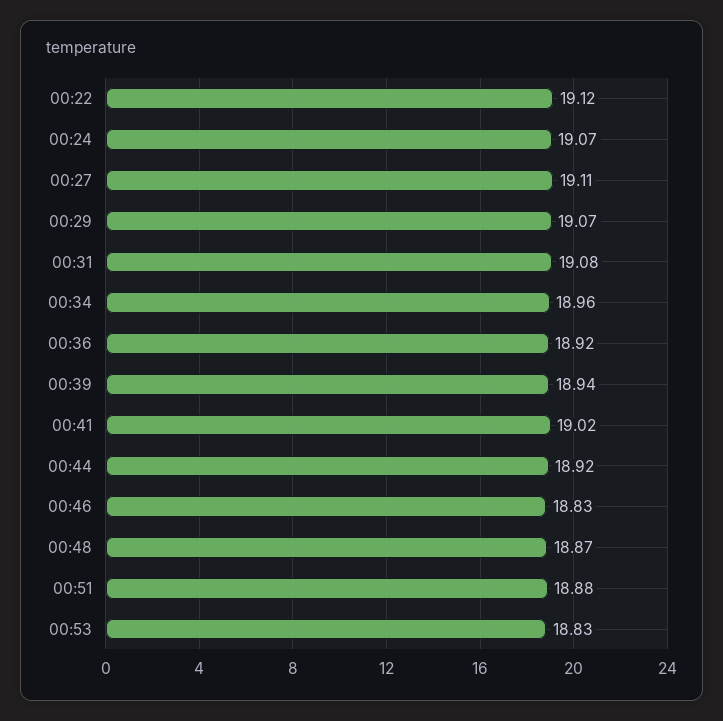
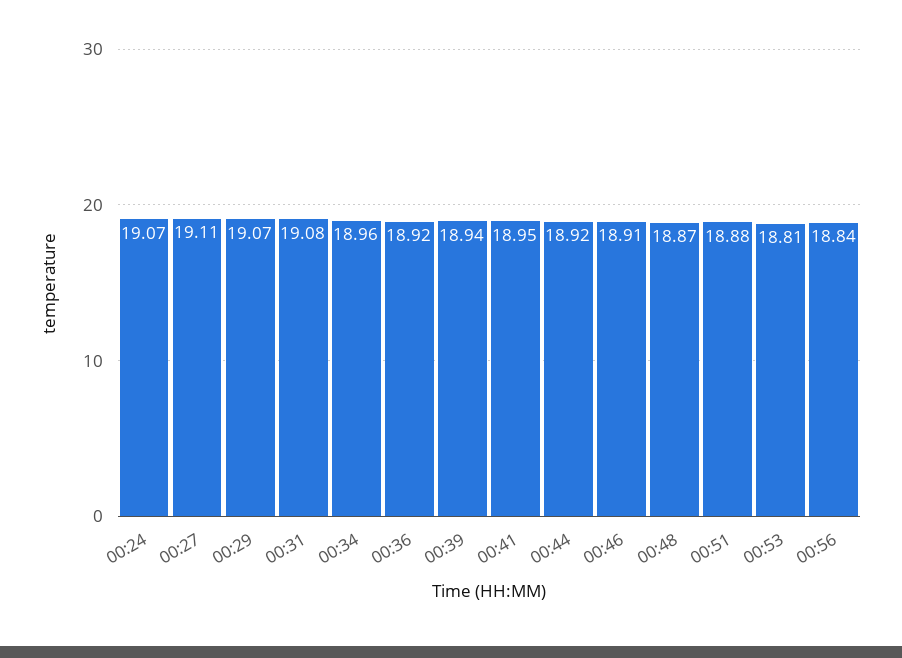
00:22: 19.12 -> none
00:41: 19.02 -> 18.95
00:46: 18.83 -> 18.91
00:53: 18.83 -> 18.81
00:56: none -> 18.84

